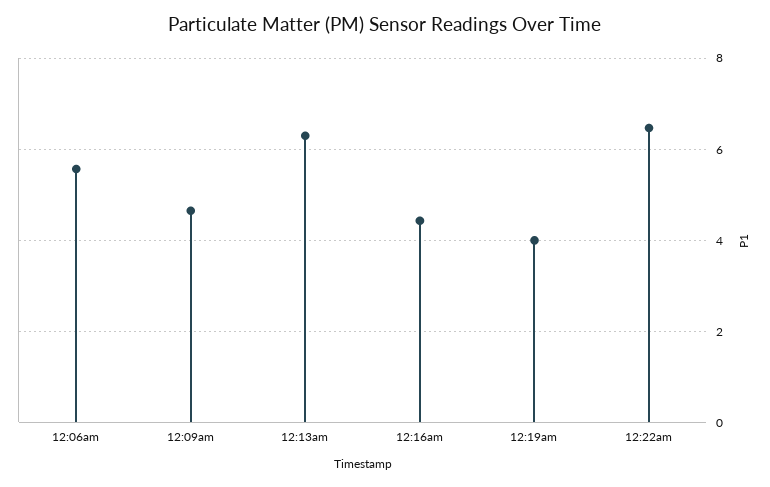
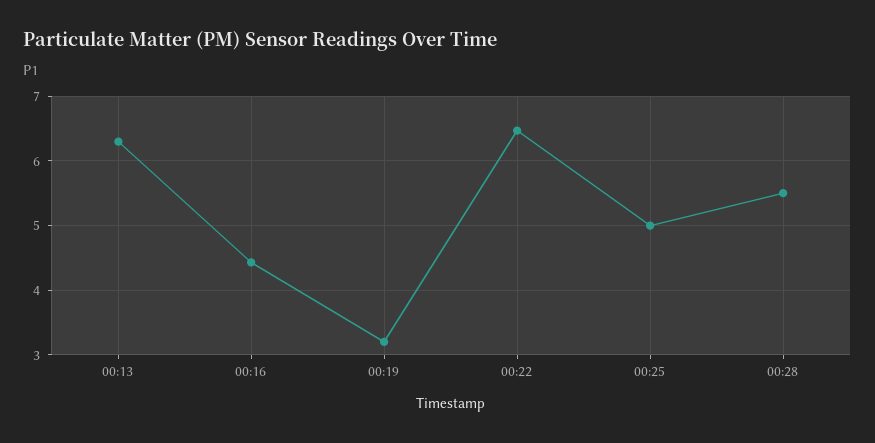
12:06am: 5.6 -> none
12:09am: 4.6 -> none
12:19am: 4 -> 3.2
00:25: none -> 5
00:28: none -> 5.5

